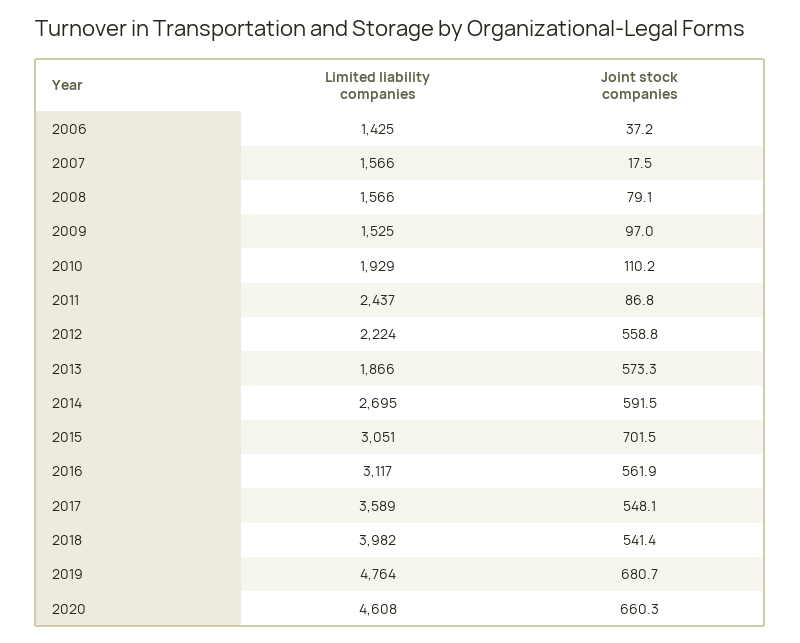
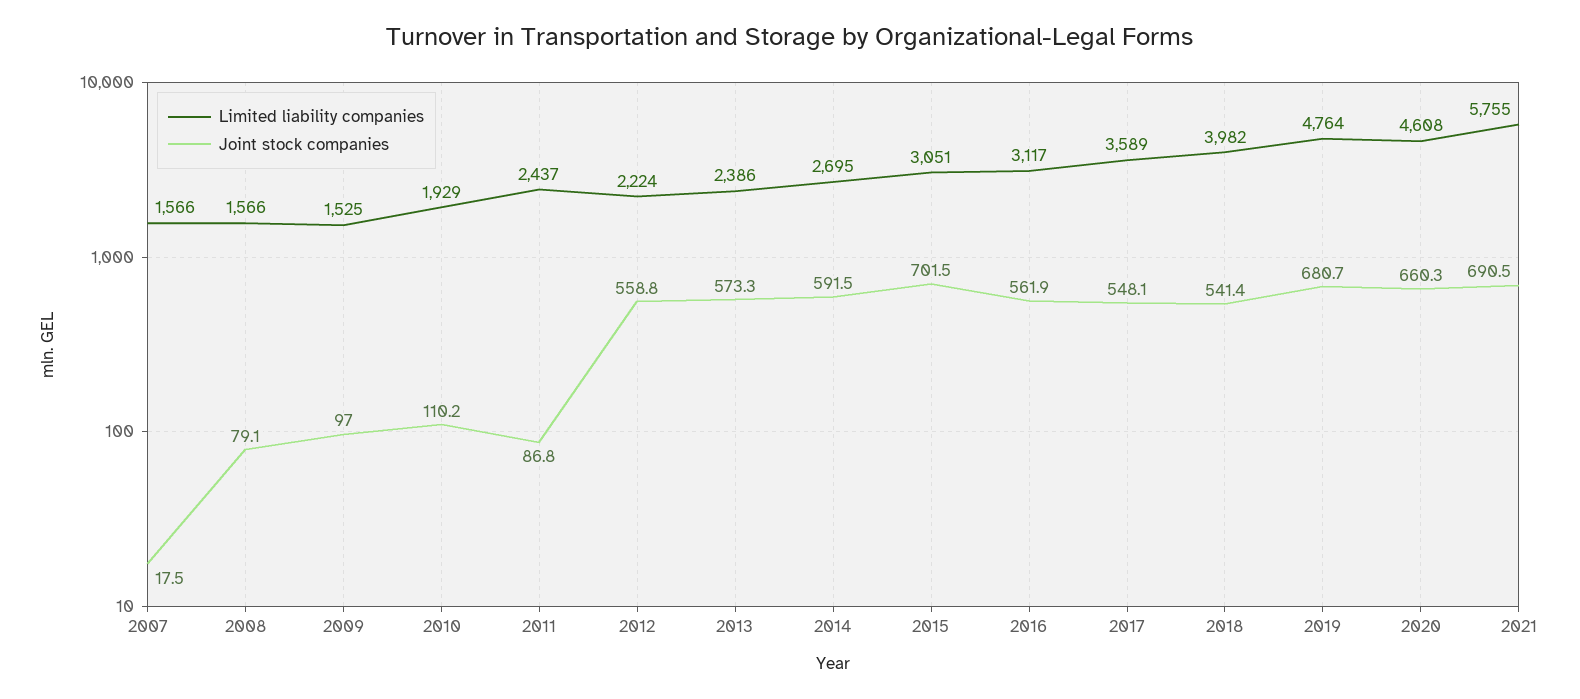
Limited liability companies, 2006: 1425 -> none
Joint stock companies, 2006: 37.2 -> none
Limited liability companies, 2013: 1866 -> 2386
Limited liability companies, 2021: none -> 5755
Joint stock companies, 2021: none -> 690.5

